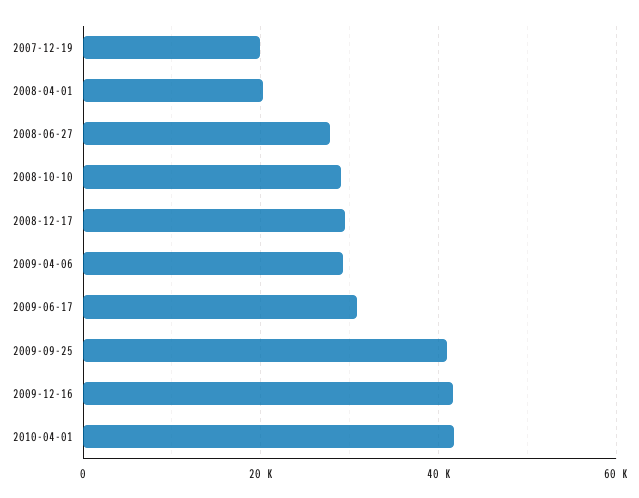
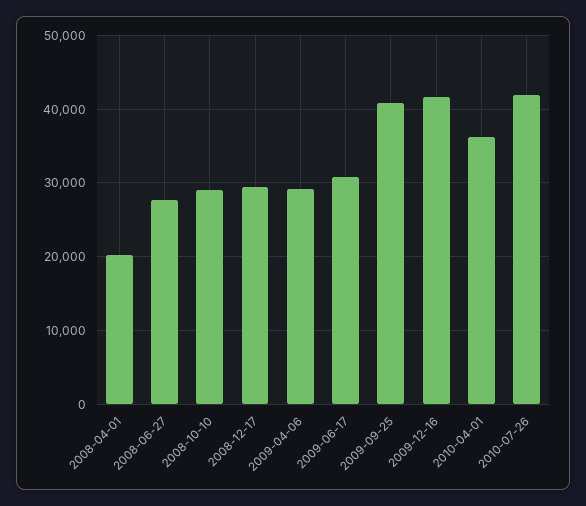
2007-12-19: 20000 -> none
2010-04-01: 42000 -> 36000
2010-07-26: none -> 42000

